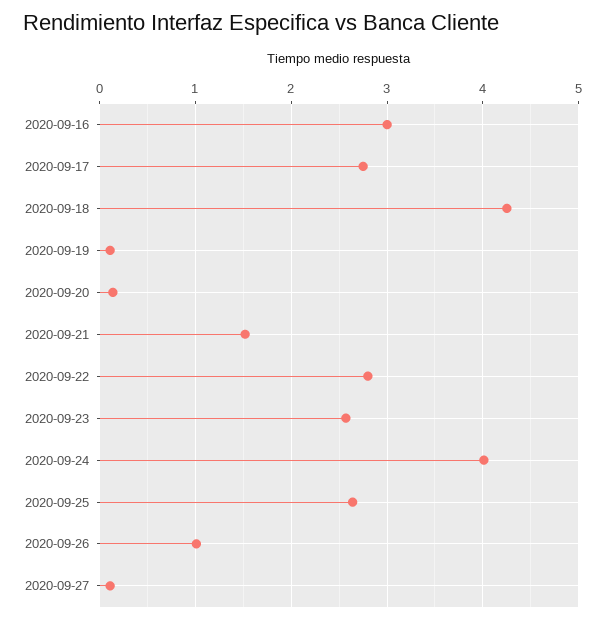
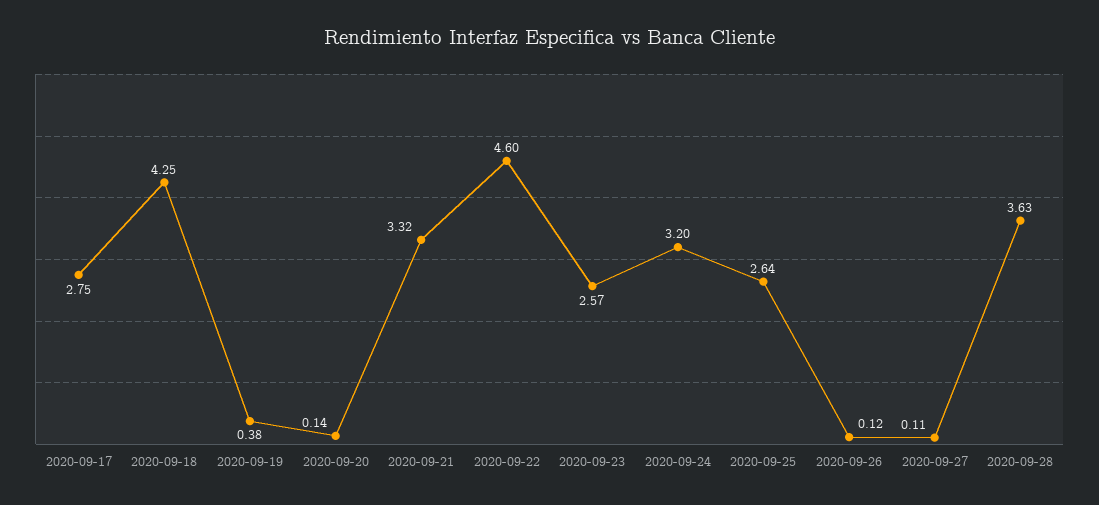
2020-09-16: 3 -> none
2020-09-19: 0.1 -> 0.38
2020-09-21: 1.5 -> 3.32
2020-09-22: 2.8 -> 4.6
2020-09-24: 4 -> 3.2
2020-09-26: 1 -> 0.12
2020-09-28: none -> 3.63

